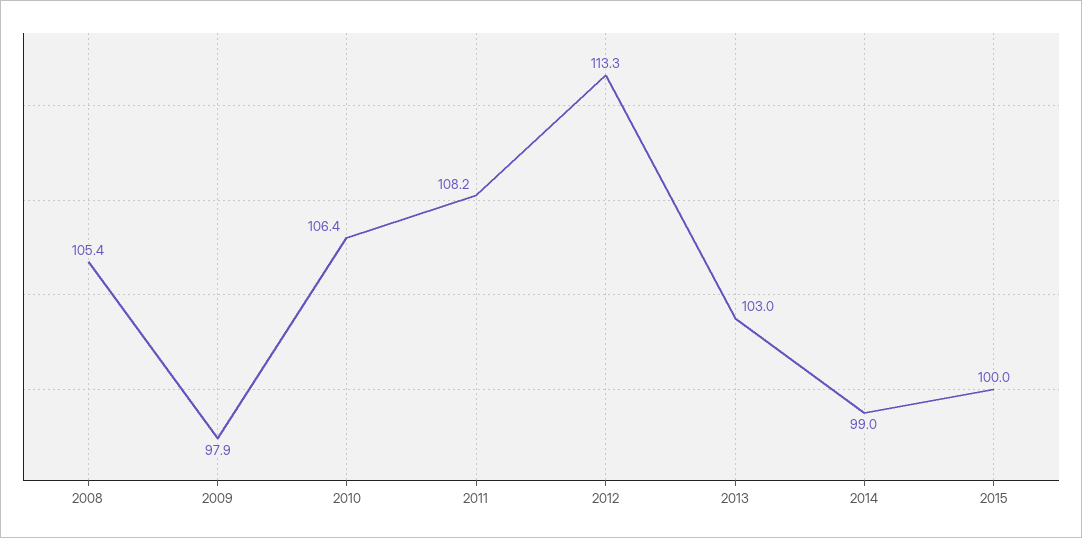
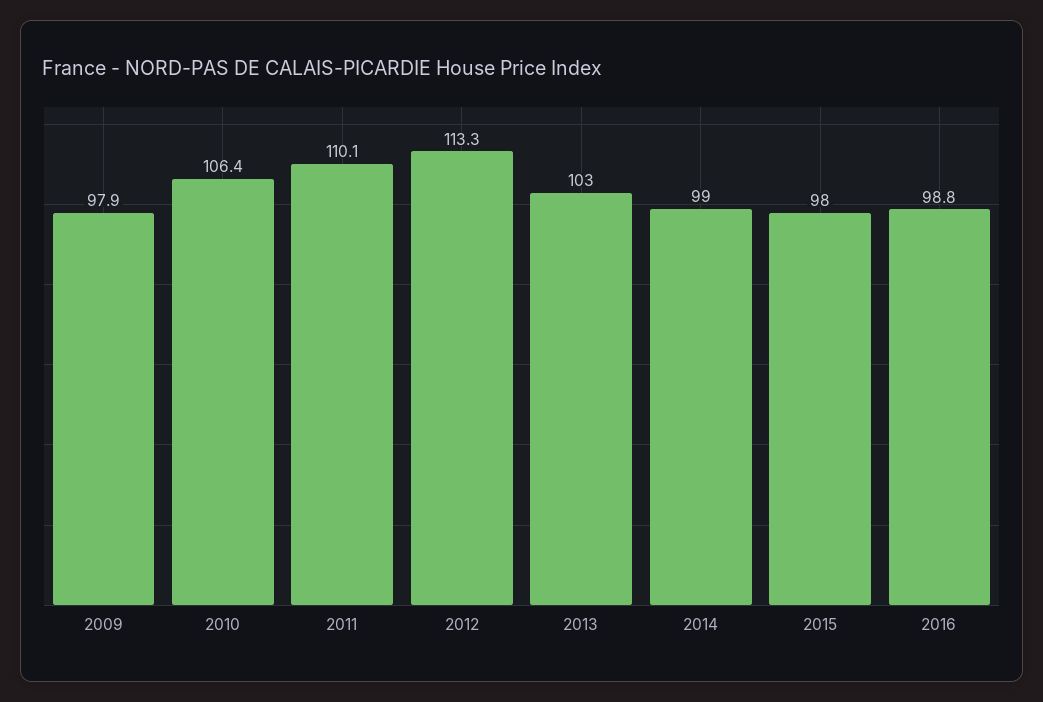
2008: 105.4 -> none
2011: 108.2 -> 110.1
2015: 100 -> 98
2016: none -> 98.8

